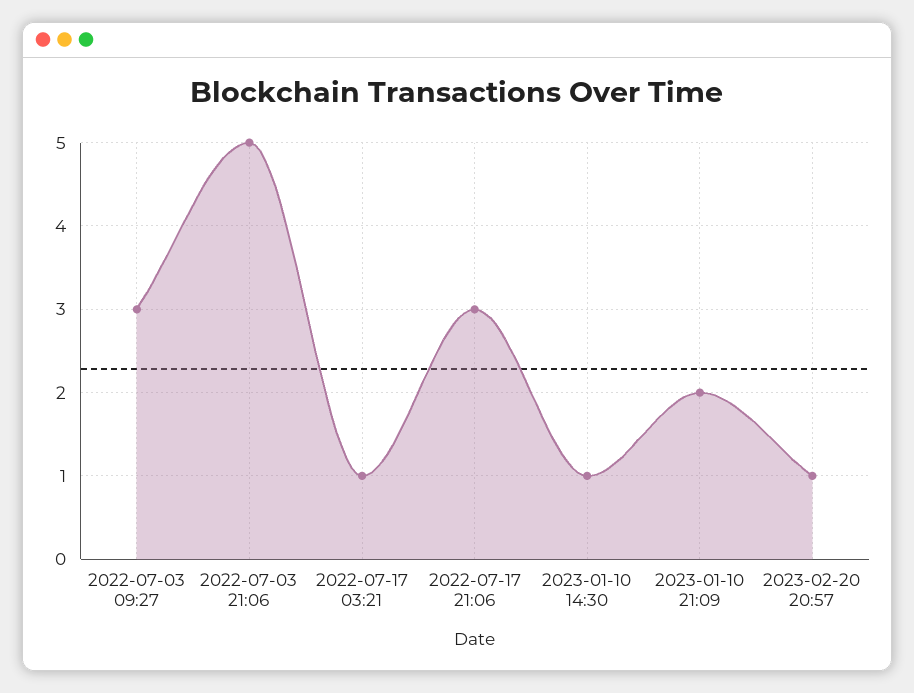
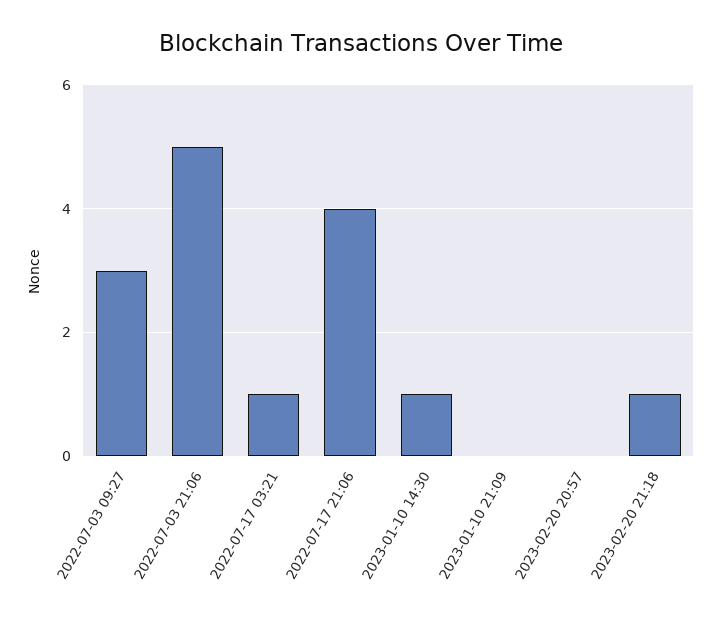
2022-07-17 21:06: 3 -> 4
2023-01-10 21:09: 2 -> 0
2023-02-20 20:57: 1 -> 0
2023-02-20 21:18: none -> 1

